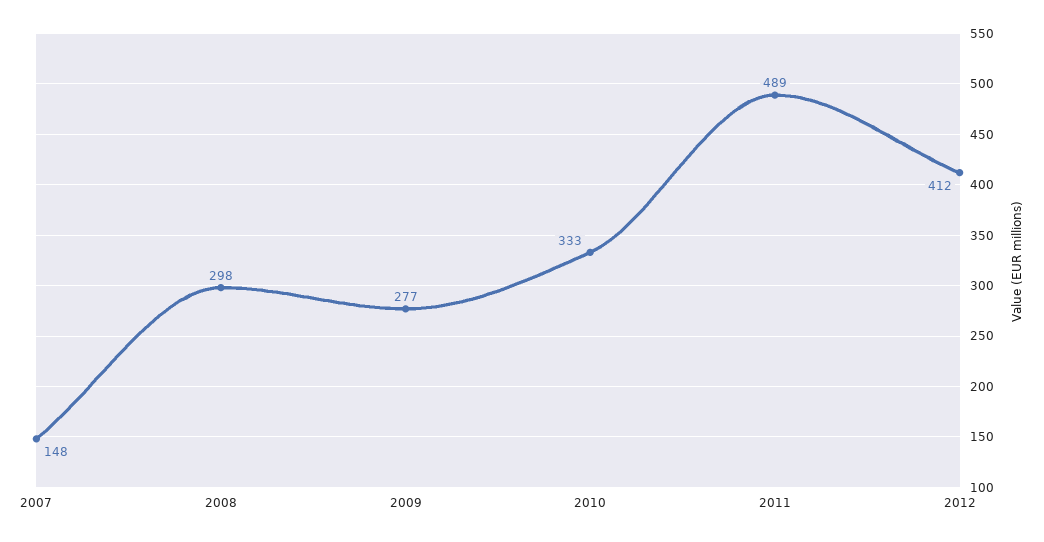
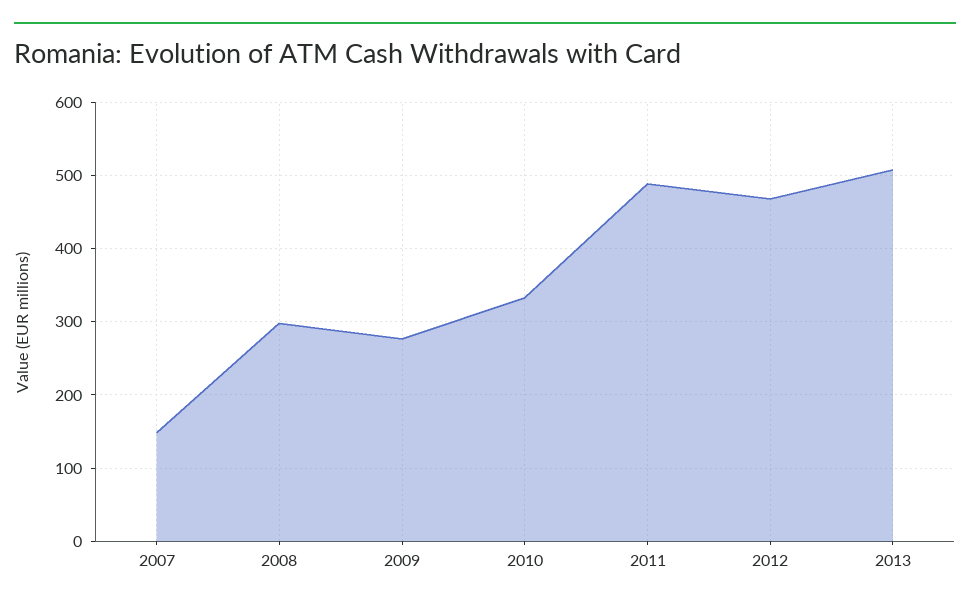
2012: 412 -> 470
2013: none -> 510

